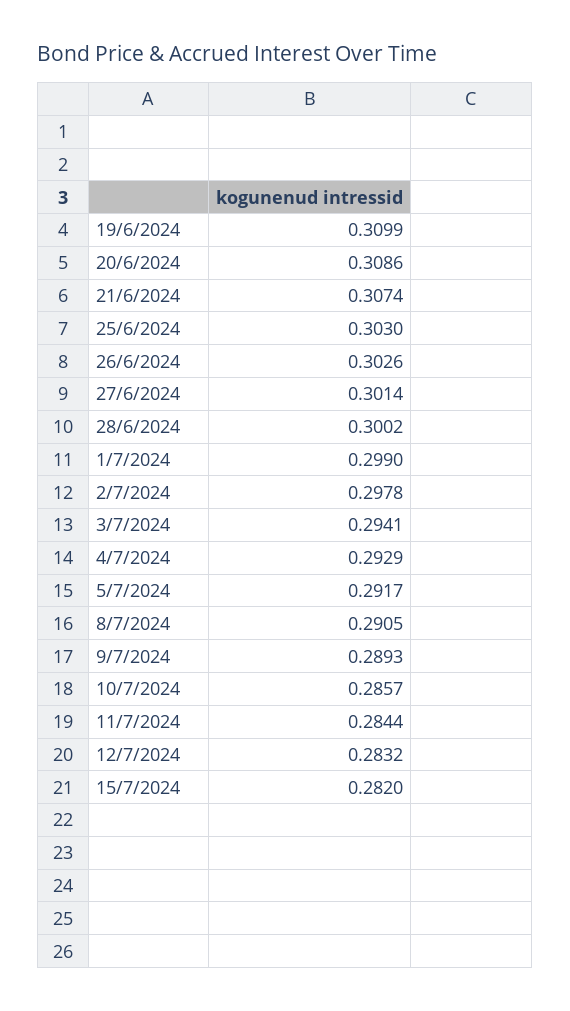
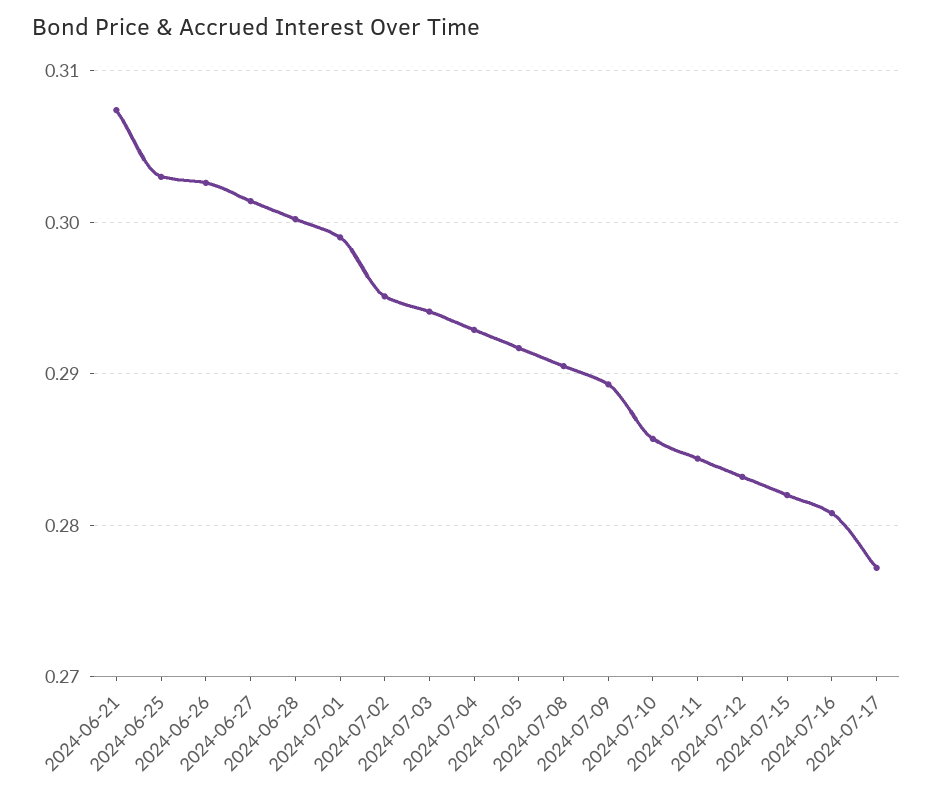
19/6/2024: 0.3099 -> none
20/6/2024: 0.3086 -> none
2/7/2024: 0.2978 -> 0.295
2024-07-16: none -> 0.281
2024-07-17: none -> 0.277

